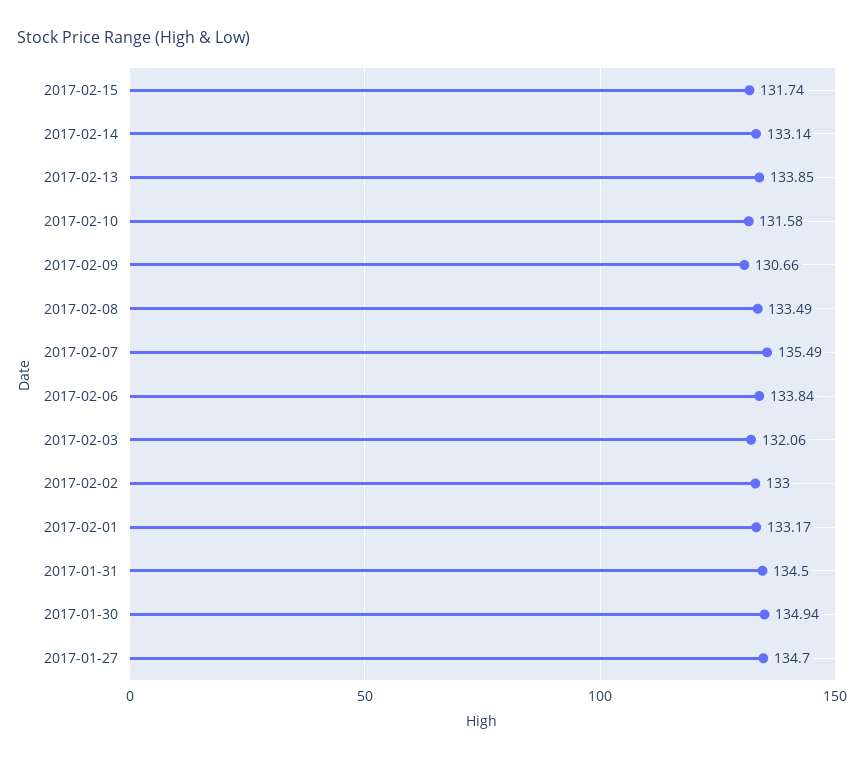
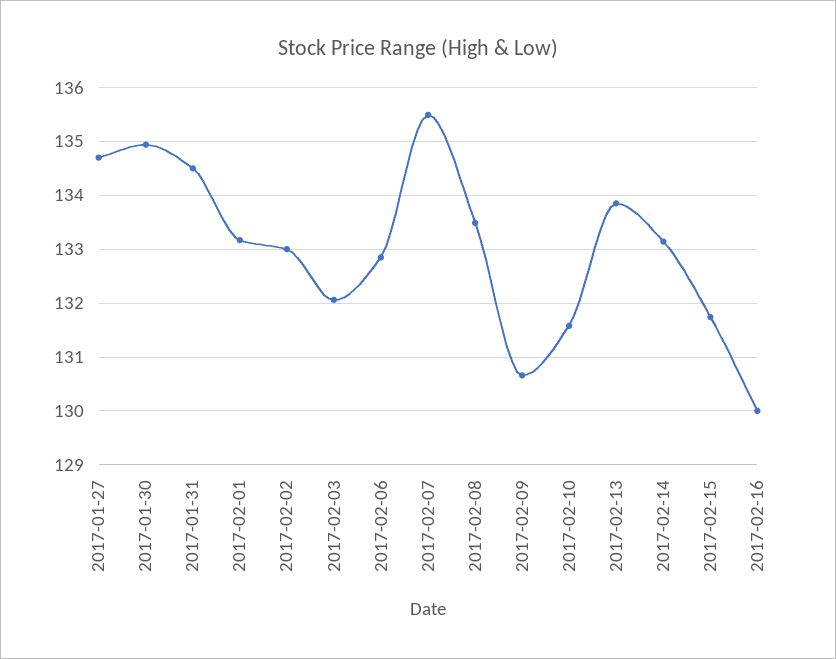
2017-02-06: 133.84 -> 132.8
2017-02-16: none -> 130

